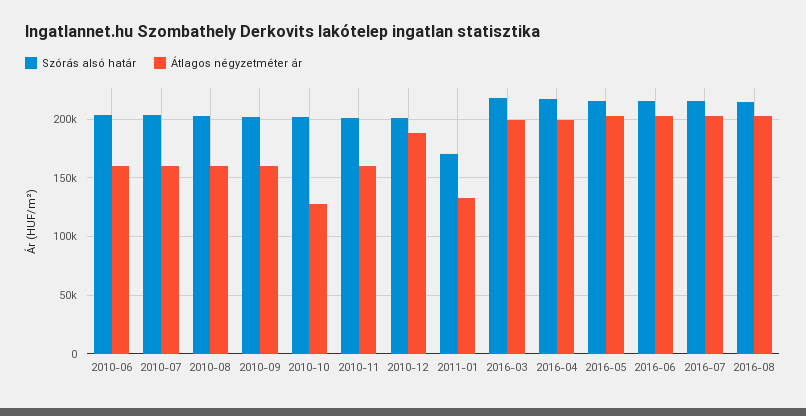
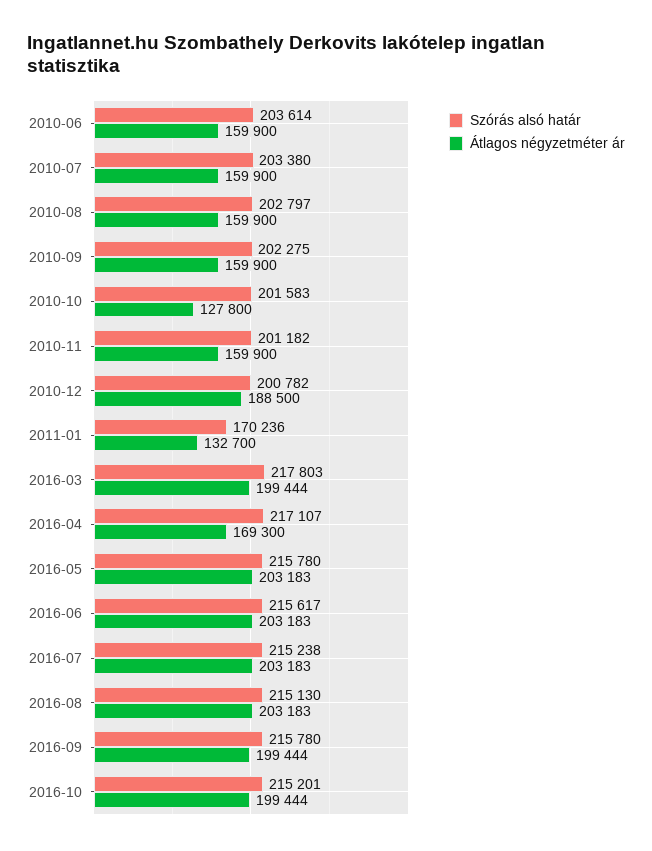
Átlagos négyzetméter ár, 2016-04: 200000 -> 169300
Szórás alsó határ, 2016-09: none -> 215780
Átlagos négyzetméter ár, 2016-09: none -> 199444
Szórás alsó határ, 2016-10: none -> 215201
Átlagos négyzetméter ár, 2016-10: none -> 199444

